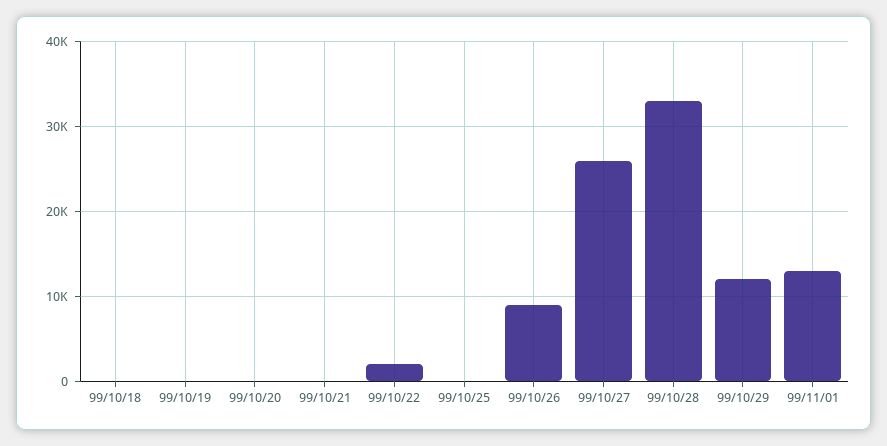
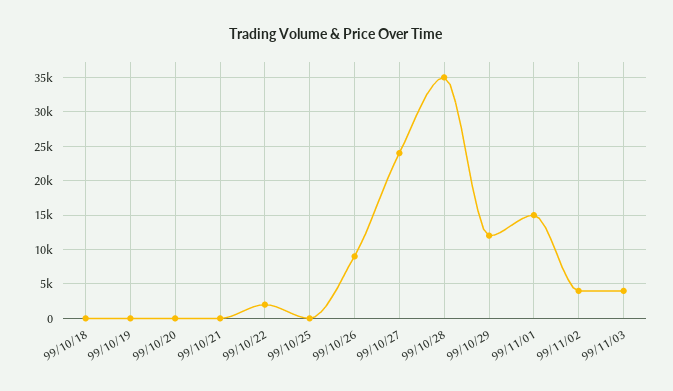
99/10/27: 26000 -> 24000
99/10/28: 33000 -> 35000
99/11/01: 13000 -> 15000
99/11/02: none -> 4000
99/11/03: none -> 4000

